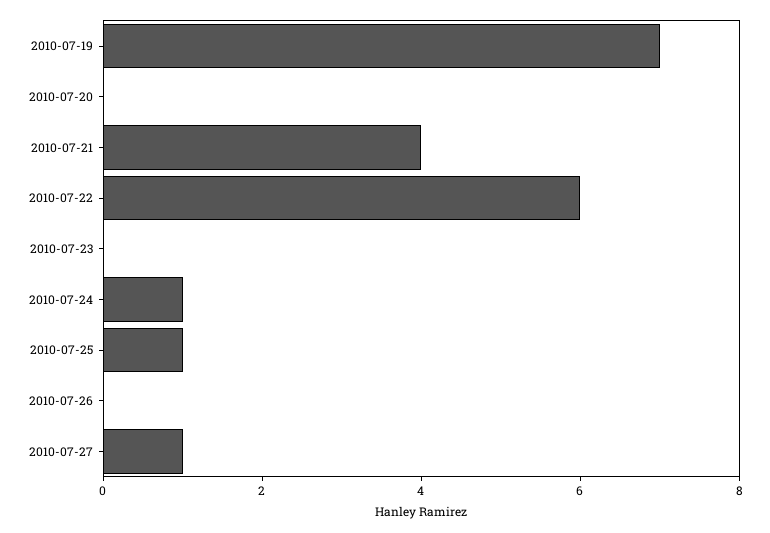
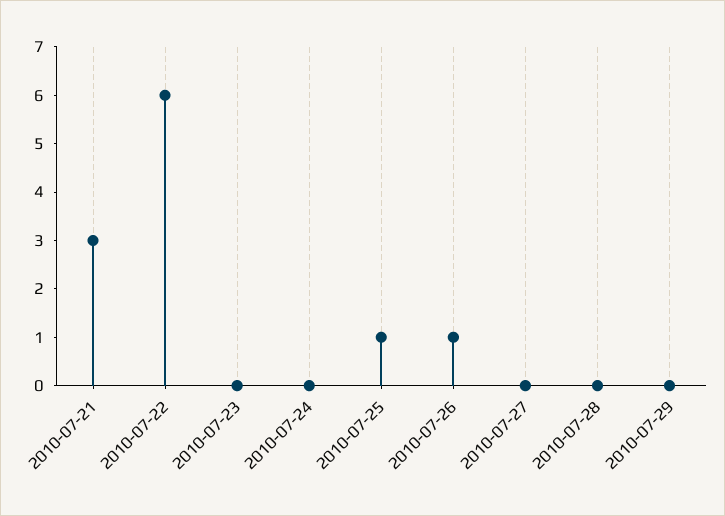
2010-07-19: 7 -> none
2010-07-20: 0 -> none
2010-07-21: 4 -> 3
2010-07-24: 1 -> 0
2010-07-26: 0 -> 1
2010-07-27: 1 -> 0
2010-07-28: none -> 0
2010-07-29: none -> 0

